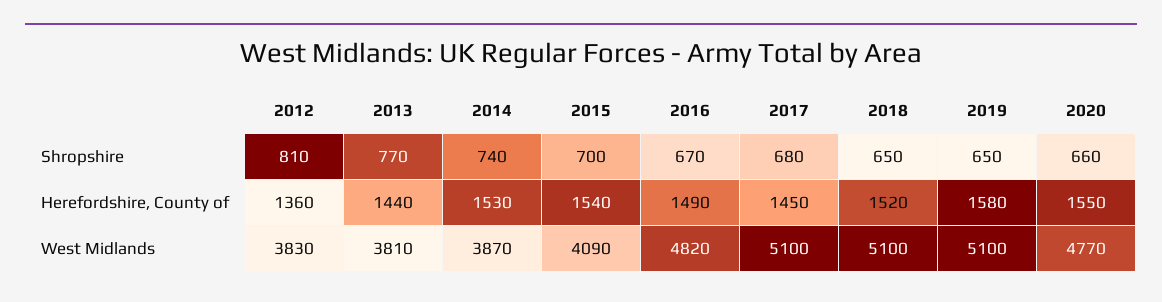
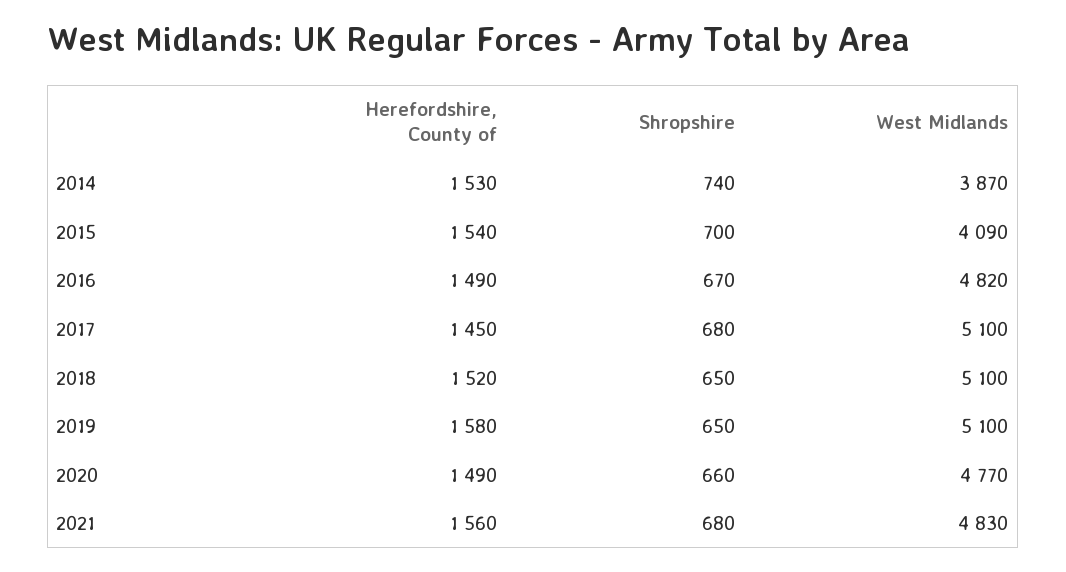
2012, Shropshire: 810 -> none
2013, Shropshire: 770 -> none
2012, Herefordshire, County of: 1360 -> none
2013, Herefordshire, County of: 1440 -> none
2020, Herefordshire, County of: 1550 -> 1490
2012, West Midlands: 3830 -> none
2013, West Midlands: 3810 -> none
2021, Herefordshire, County of: none -> 1560
2021, Shropshire: none -> 680
2021, West Midlands: none -> 4830

